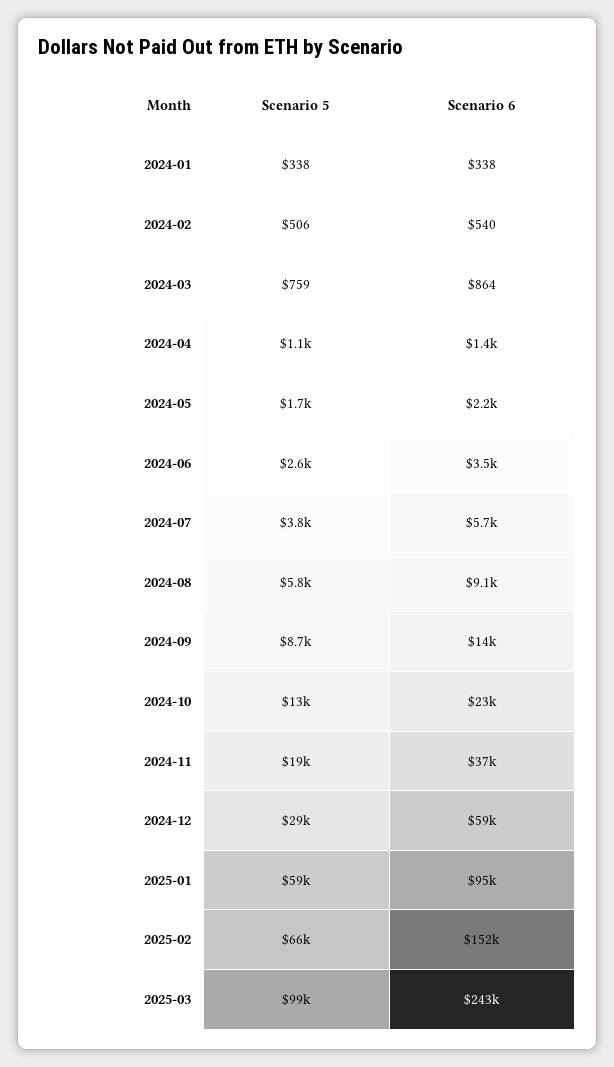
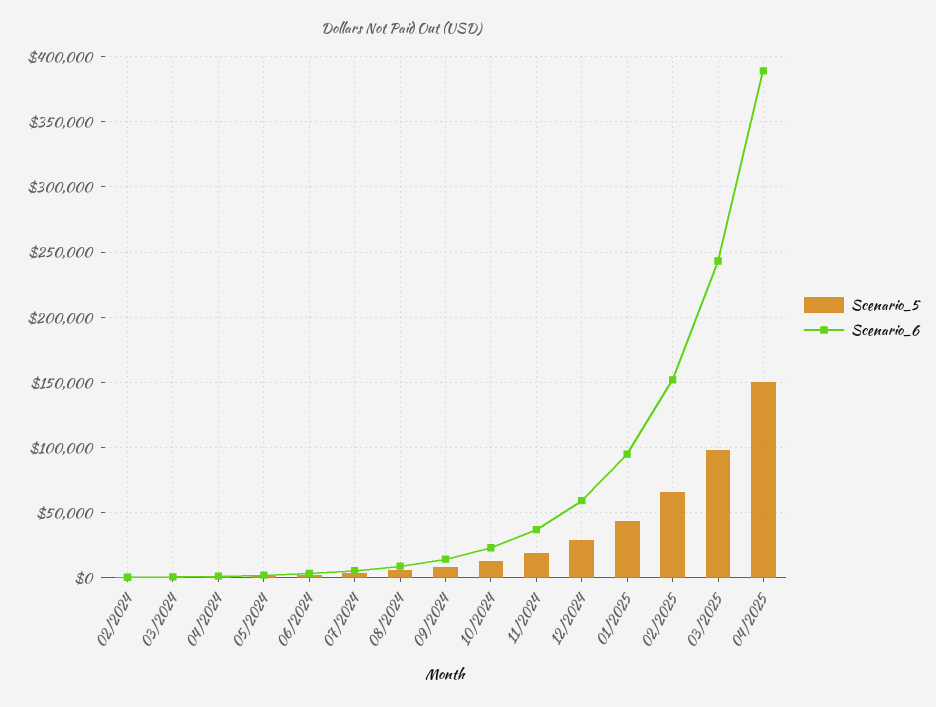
Scenario 5, 2024-01: 338 -> none
Scenario 6, 2024-01: 338 -> none
Scenario 5, 2025-01: 59000 -> 45000
Scenario 5, 04/2025: none -> 150000
Scenario 6, 04/2025: none -> 390000

